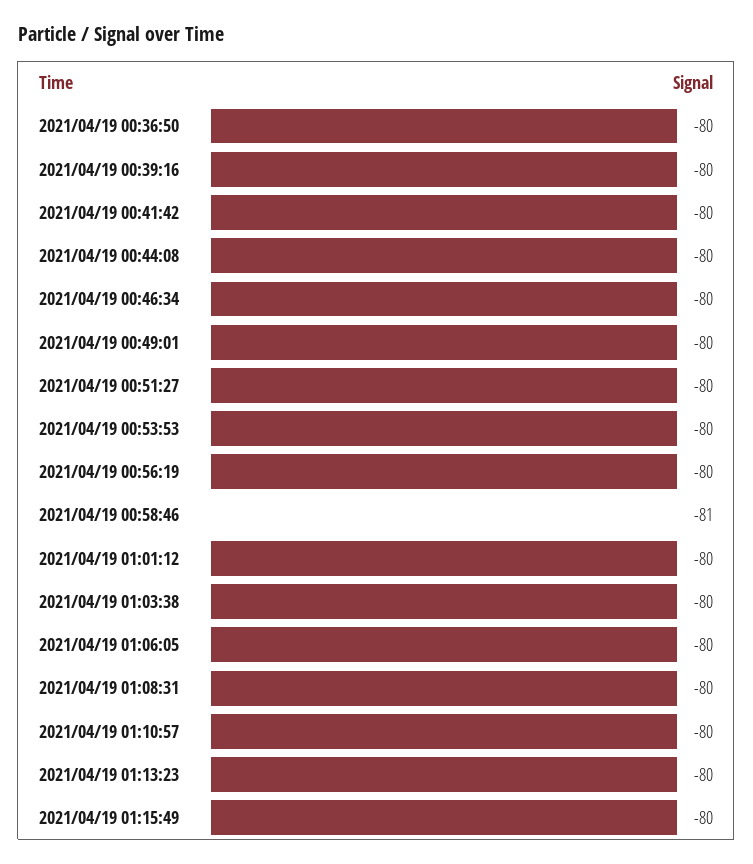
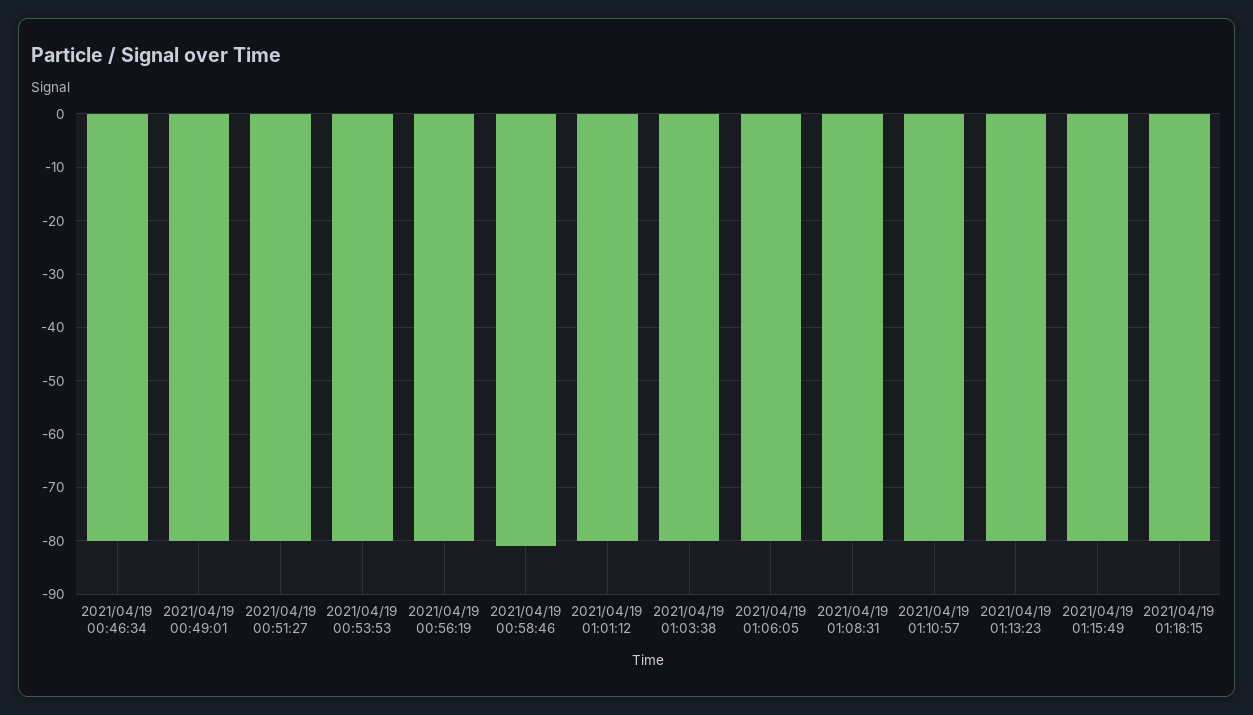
2021/04/19 00:36:50: -80 -> none
2021/04/19 00:39:16: -80 -> none
2021/04/19 00:41:42: -80 -> none
2021/04/19 00:44:08: -80 -> none
2021/04/19 01:18:15: none -> -80

